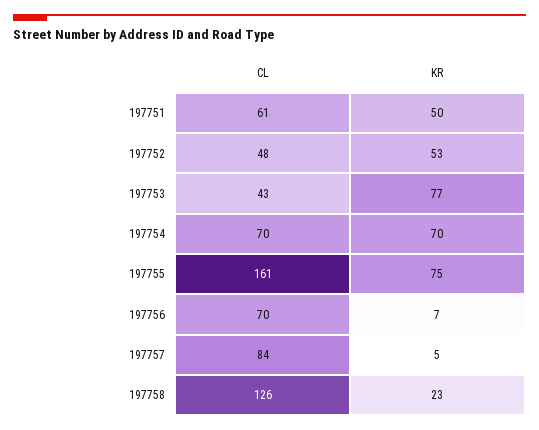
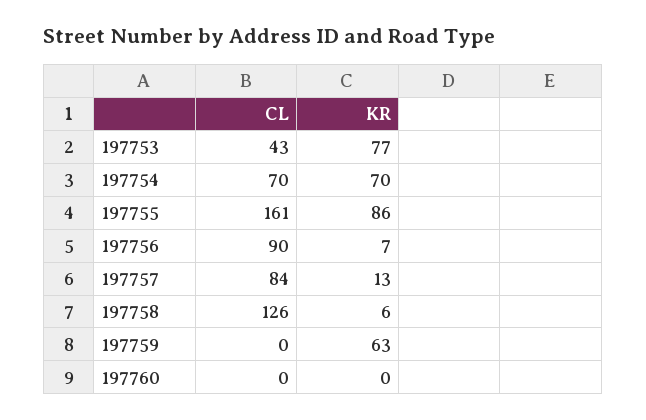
CL, 197751: 61 -> none
KR, 197751: 50 -> none
CL, 197752: 48 -> none
KR, 197752: 53 -> none
KR, 197755: 75 -> 86
CL, 197756: 70 -> 90
KR, 197757: 5 -> 13
KR, 197758: 23 -> 6
CL, 197759: none -> 0
KR, 197759: none -> 63
CL, 197760: none -> 0
KR, 197760: none -> 0

